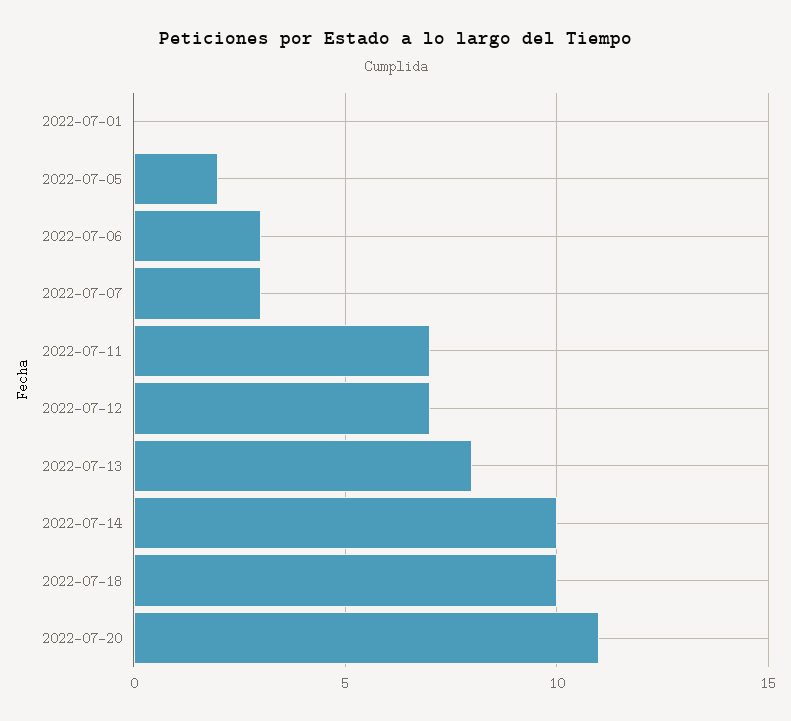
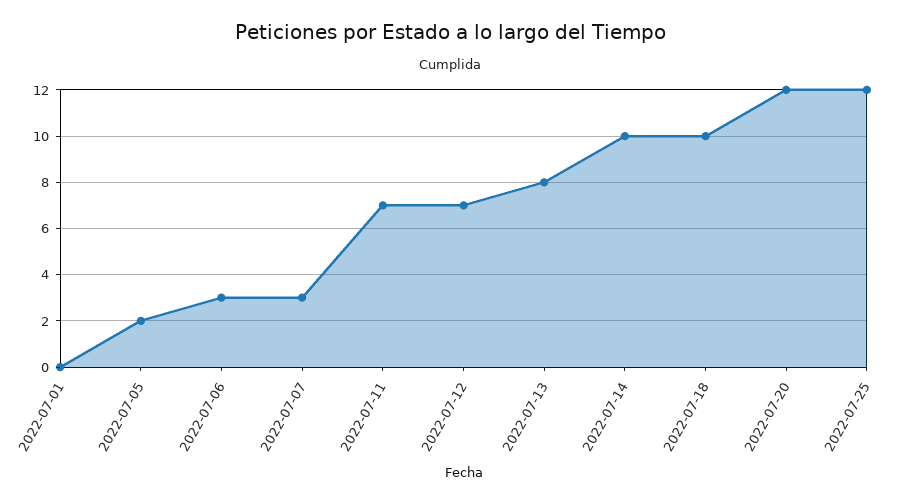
2022-07-20: 11 -> 12
2022-07-25: none -> 12

